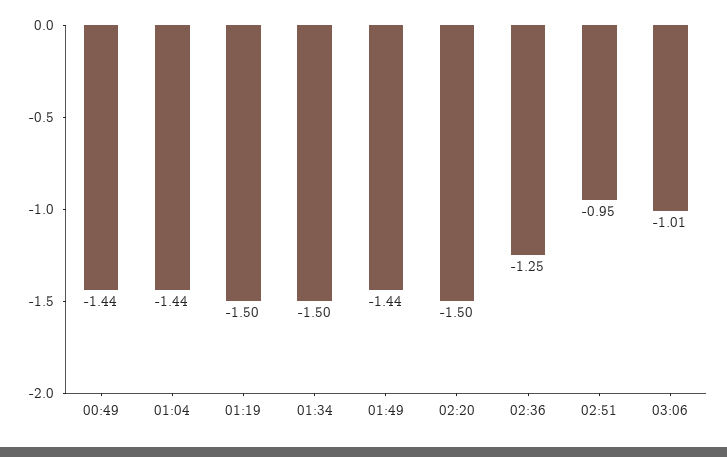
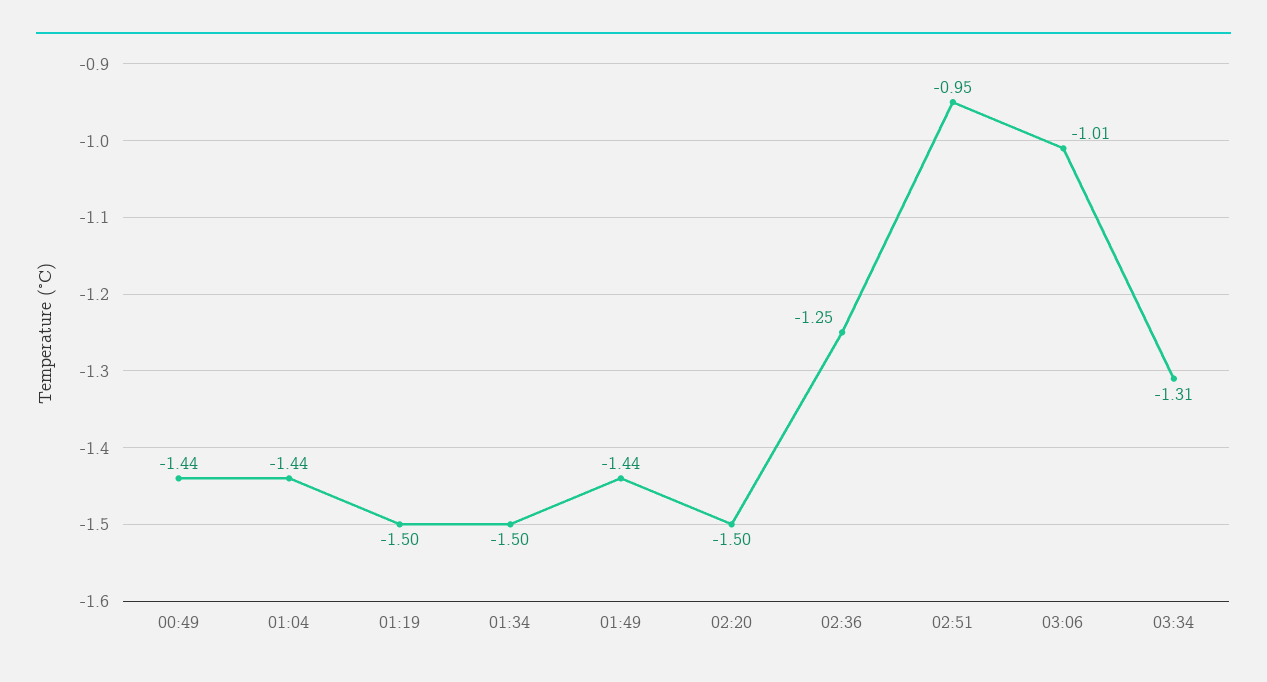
03:34: none -> -1.31

